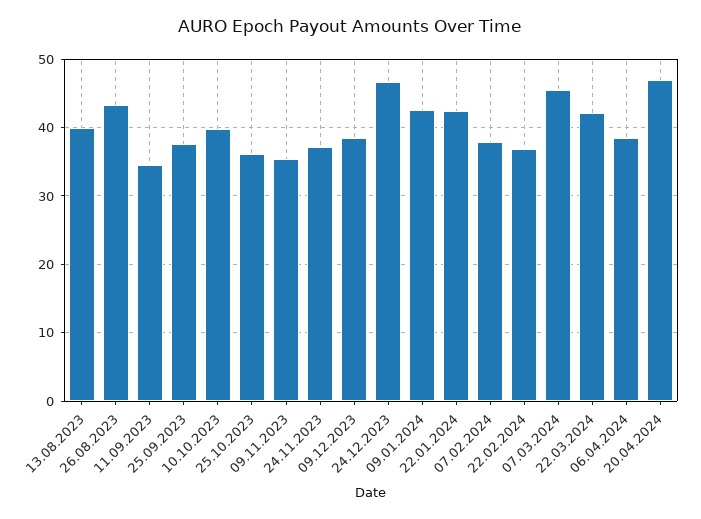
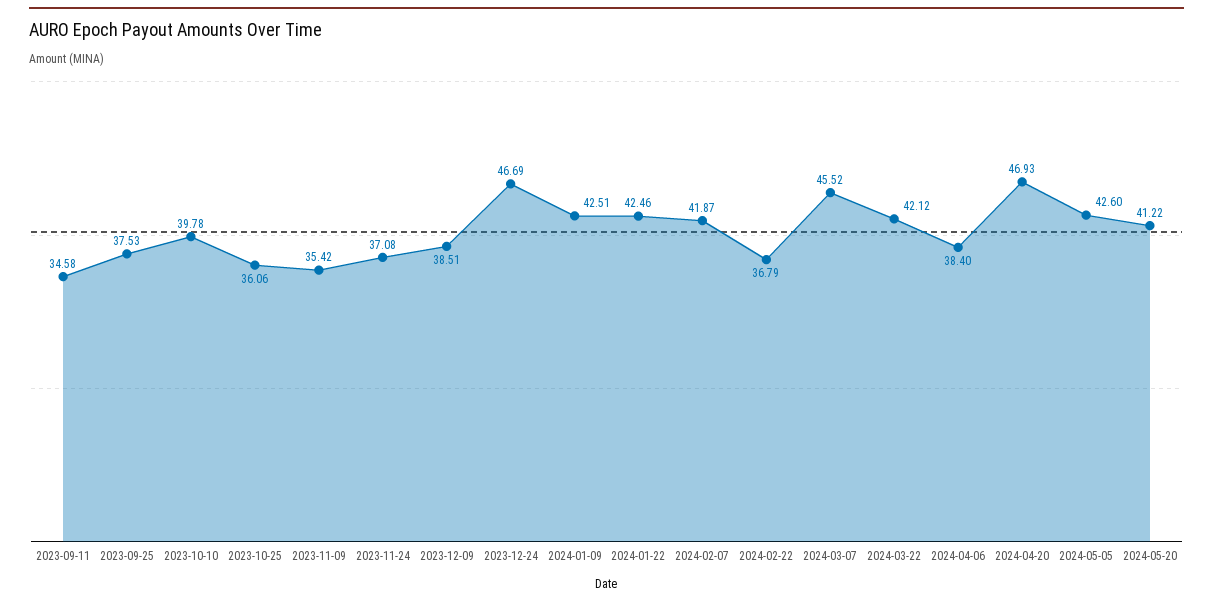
13.08.2023: 40 -> none
26.08.2023: 43 -> none
07.02.2024: 38 -> 41.87
2024-05-05: none -> 42.6
2024-05-20: none -> 41.22

